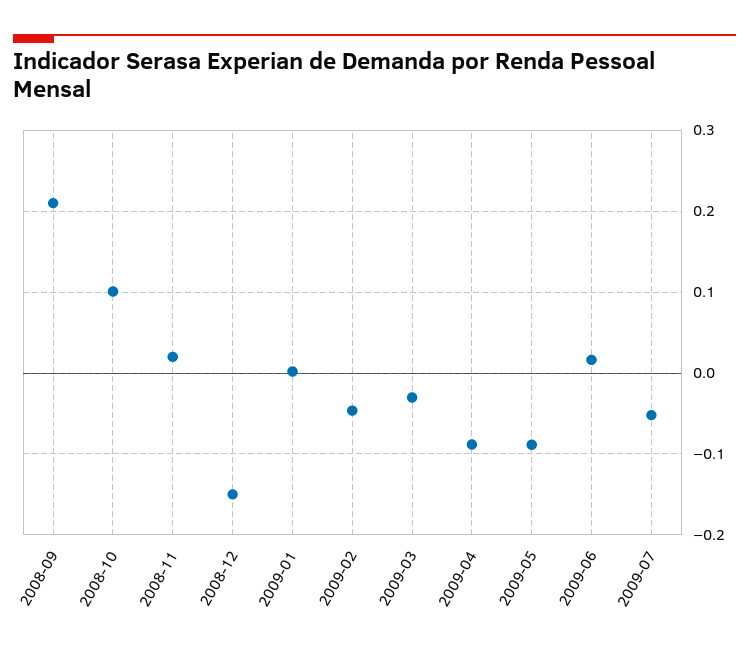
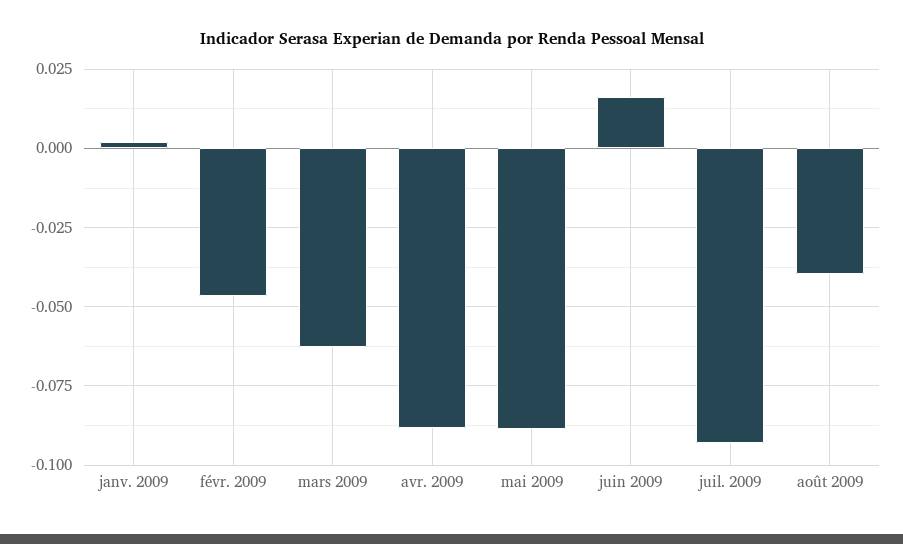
2008-09: 0.21 -> none
2008-10: 0.1 -> none
2008-11: 0.02 -> none
2008-12: -0.15 -> none
2009-03: -0.03 -> -0.0625
2009-07: -0.05 -> -0.0925
août 2009: none -> -0.04

